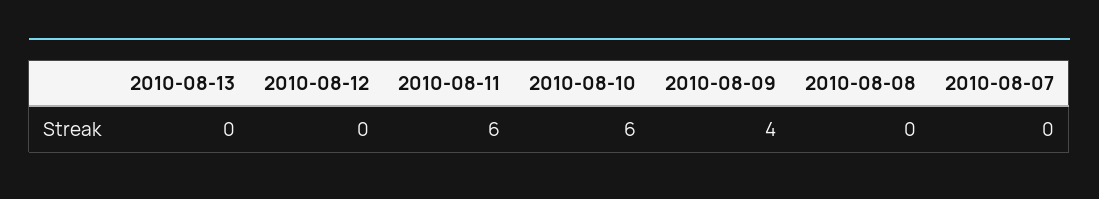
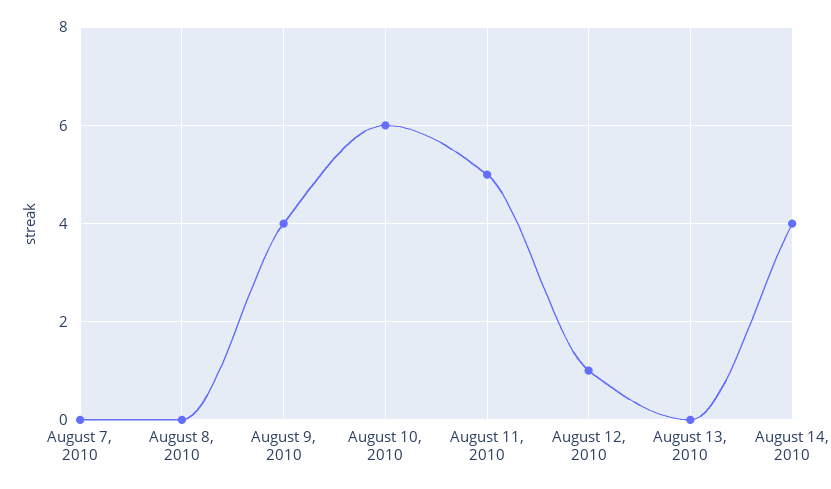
2010-08-12: 0 -> 1
2010-08-11: 6 -> 5
August 14, 2010: none -> 4

